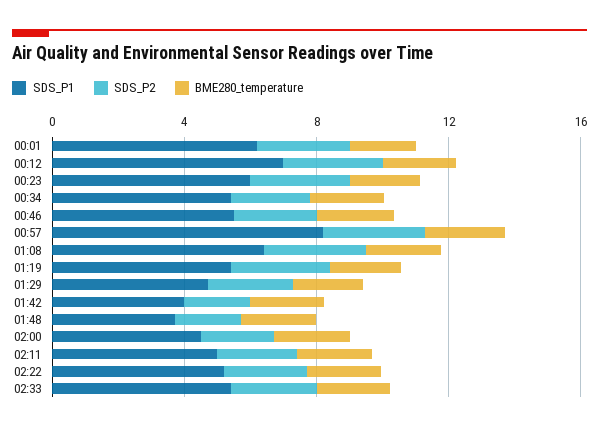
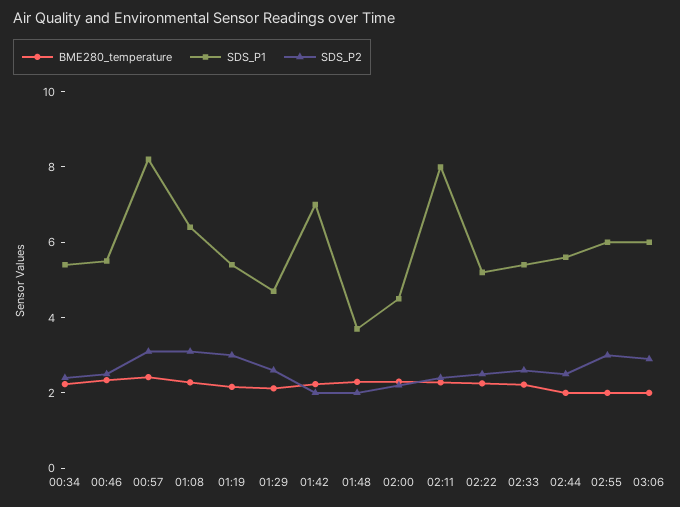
SDS_P1, 00:01: 6 -> none
SDS_P2, 00:01: 3 -> none
BME280_temperature, 00:01: 2 -> none
SDS_P1, 00:12: 7 -> none
SDS_P2, 00:12: 3 -> none
BME280_temperature, 00:12: 2 -> none
SDS_P1, 00:23: 6 -> none
SDS_P2, 00:23: 3 -> none
BME280_temperature, 00:23: 2 -> none
SDS_P1, 01:42: 4 -> 7
SDS_P1, 02:11: 5 -> 8
BME280_temperature, 02:44: none -> 2
SDS_P1, 02:44: none -> 5.5
SDS_P2, 02:44: none -> 2.5
BME280_temperature, 02:55: none -> 2
SDS_P1, 02:55: none -> 6
SDS_P2, 02:55: none -> 3
BME280_temperature, 03:06: none -> 2
SDS_P1, 03:06: none -> 6
SDS_P2, 03:06: none -> 3

